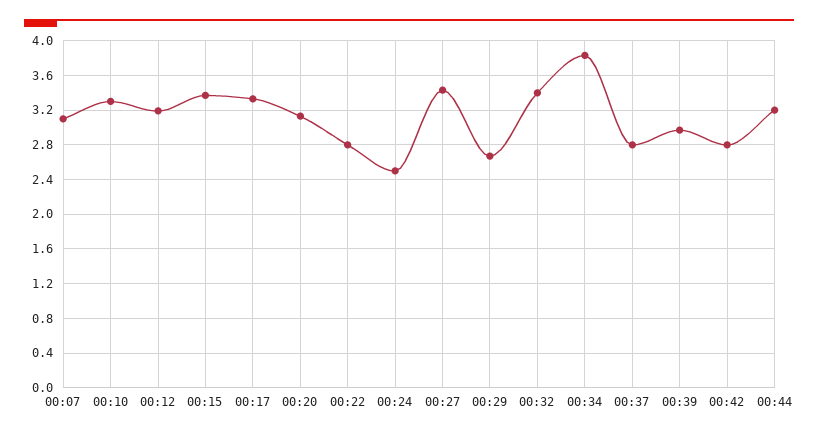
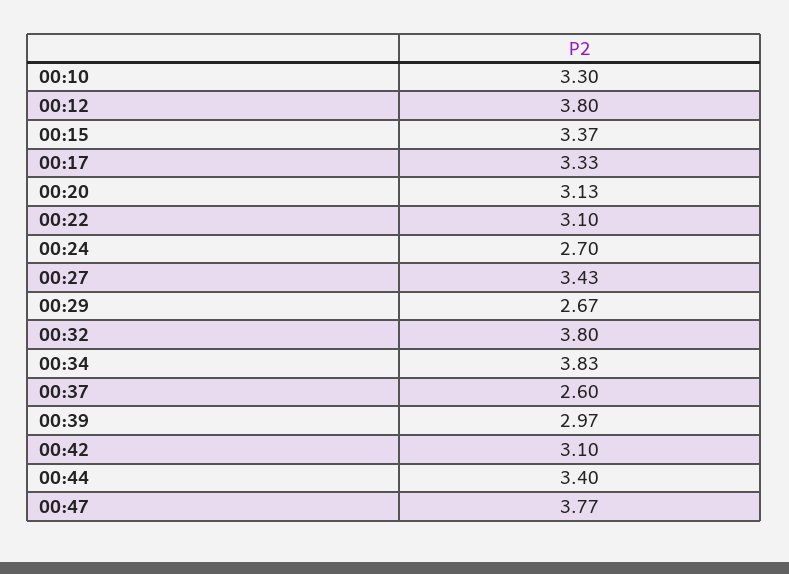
00:07: 3.1 -> none
00:12: 3.2 -> 3.8
00:22: 2.8 -> 3.1
00:24: 2.5 -> 2.7
00:32: 3.4 -> 3.8
00:37: 2.8 -> 2.6
00:42: 2.8 -> 3.1
00:44: 3.2 -> 3.4
00:47: none -> 3.77

